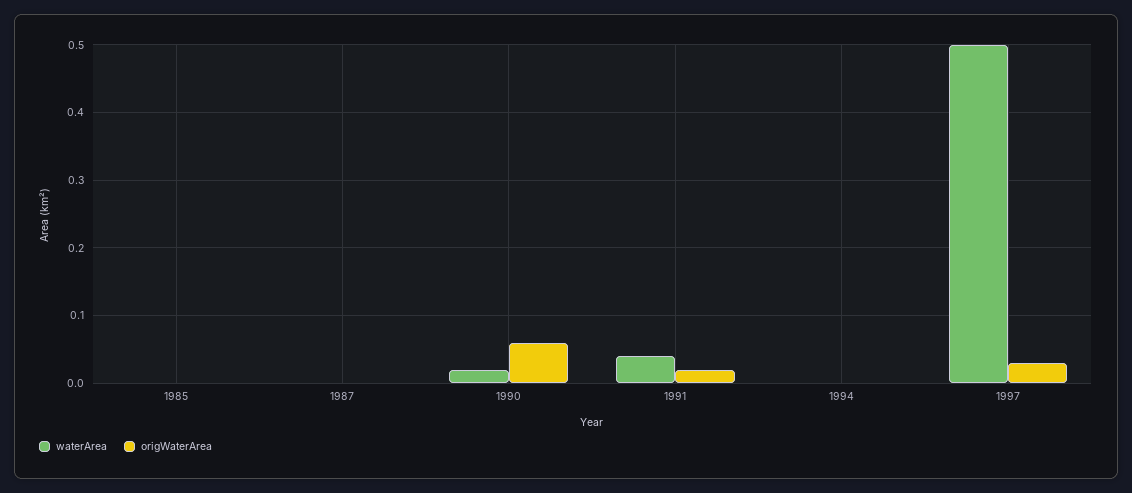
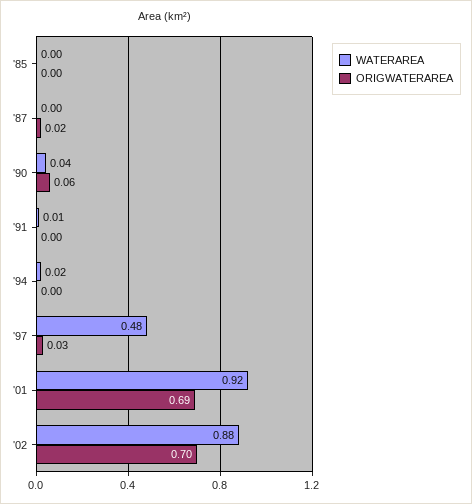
origWaterArea, 1987: 0 -> 0.02
waterArea, 1990: 0.02 -> 0.04
waterArea, 1991: 0.04 -> 0.01
origWaterArea, 1991: 0.02 -> 0
waterArea, 1994: 0 -> 0.02
waterArea, 1997: 0.5 -> 0.48
waterArea, '01: none -> 0.92
origWaterArea, '01: none -> 0.69
waterArea, '02: none -> 0.88
origWaterArea, '02: none -> 0.7

